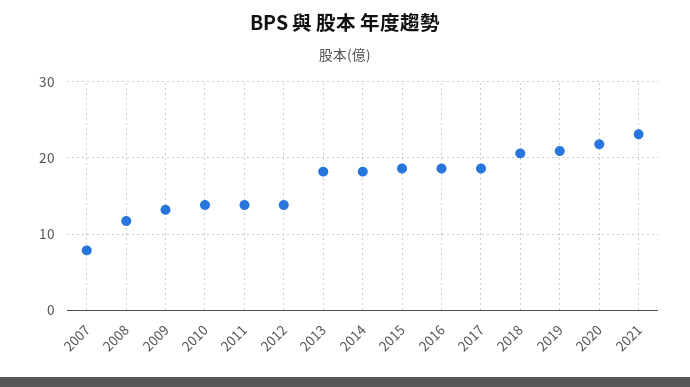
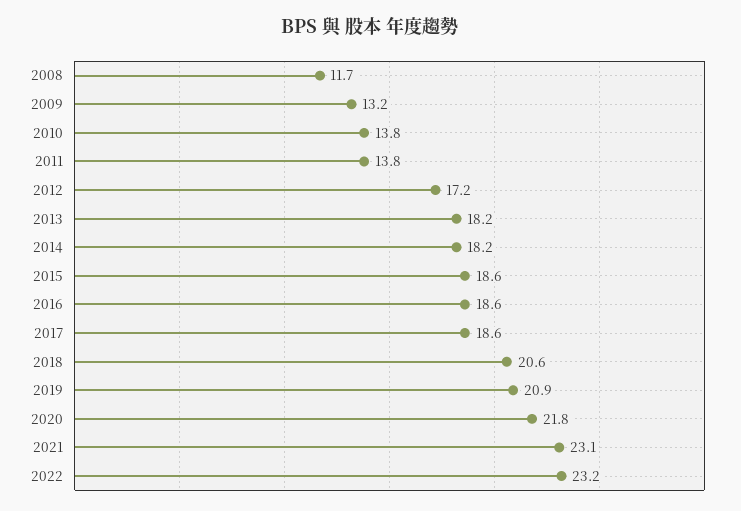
2007: 8 -> none
2012: 14 -> 17.2
2022: none -> 23.2

